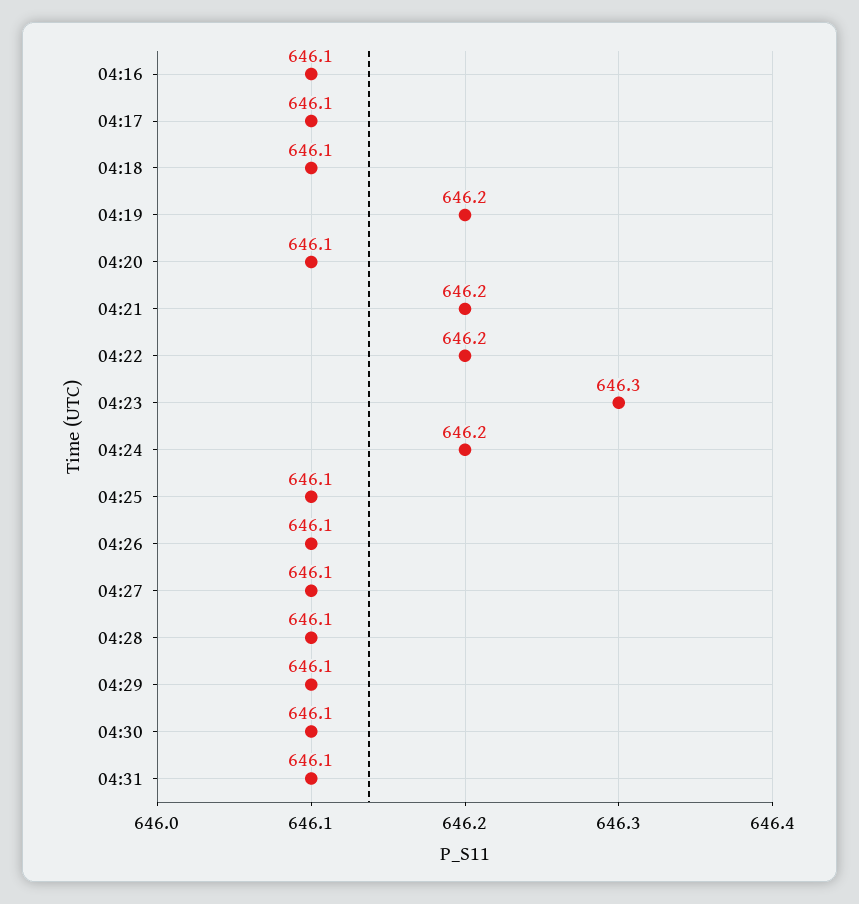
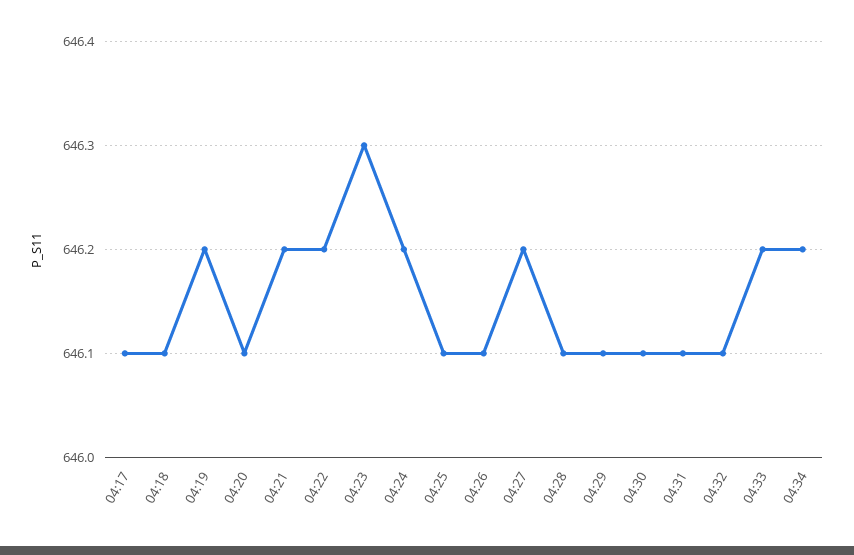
04:16: 646.1 -> none
04:27: 646.1 -> 646.2
04:32: none -> 646.1
04:33: none -> 646.2
04:34: none -> 646.2

